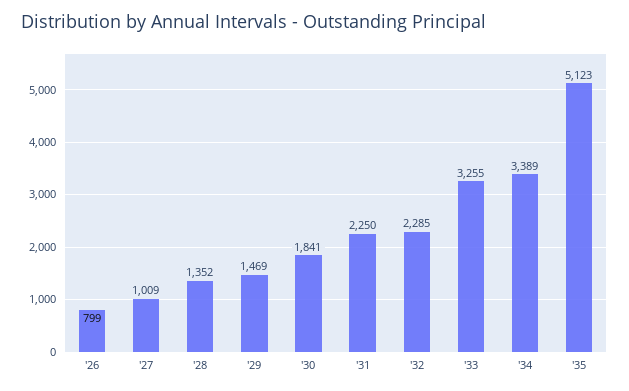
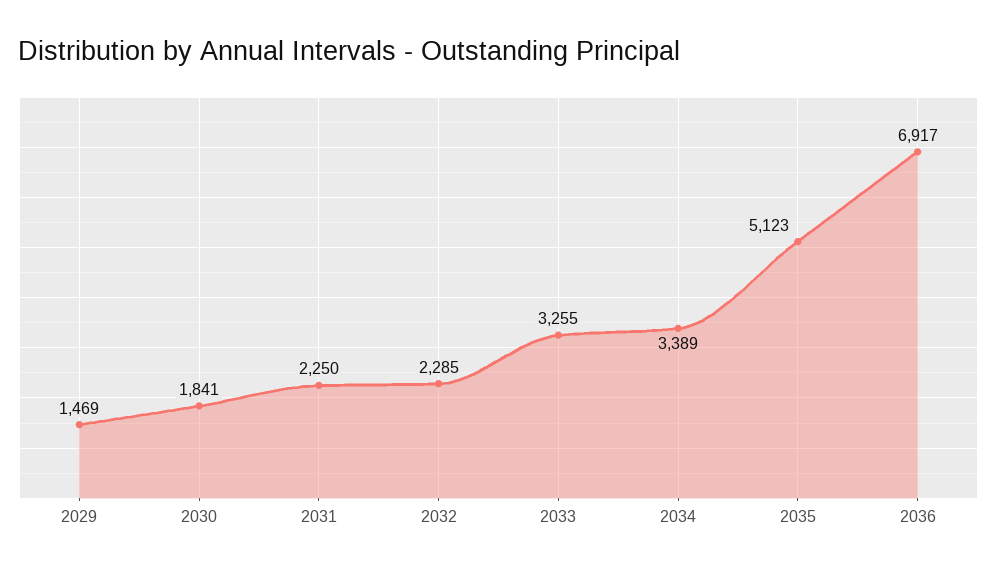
'26: 799 -> none
'27: 1009 -> none
'28: 1352 -> none
2036: none -> 6917

